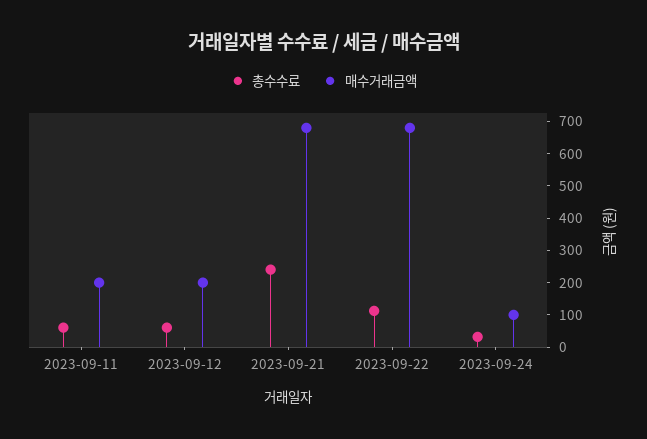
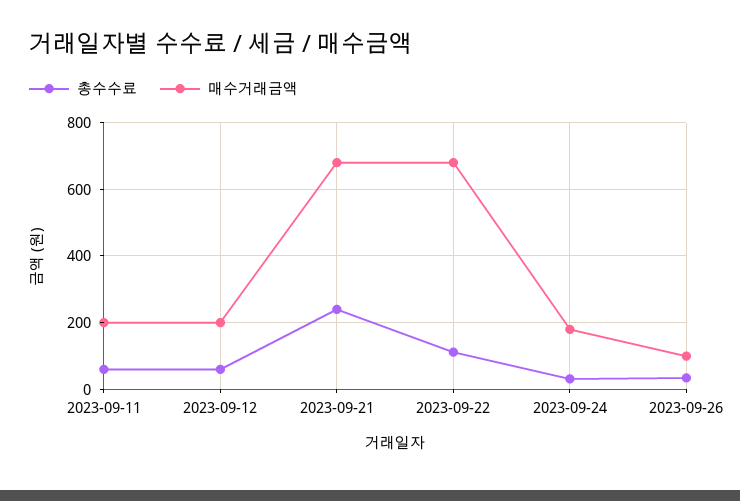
매수거래금액, 2023-09-24: 100 -> 180
총수수료, 2023-09-26: none -> 40
매수거래금액, 2023-09-26: none -> 100

